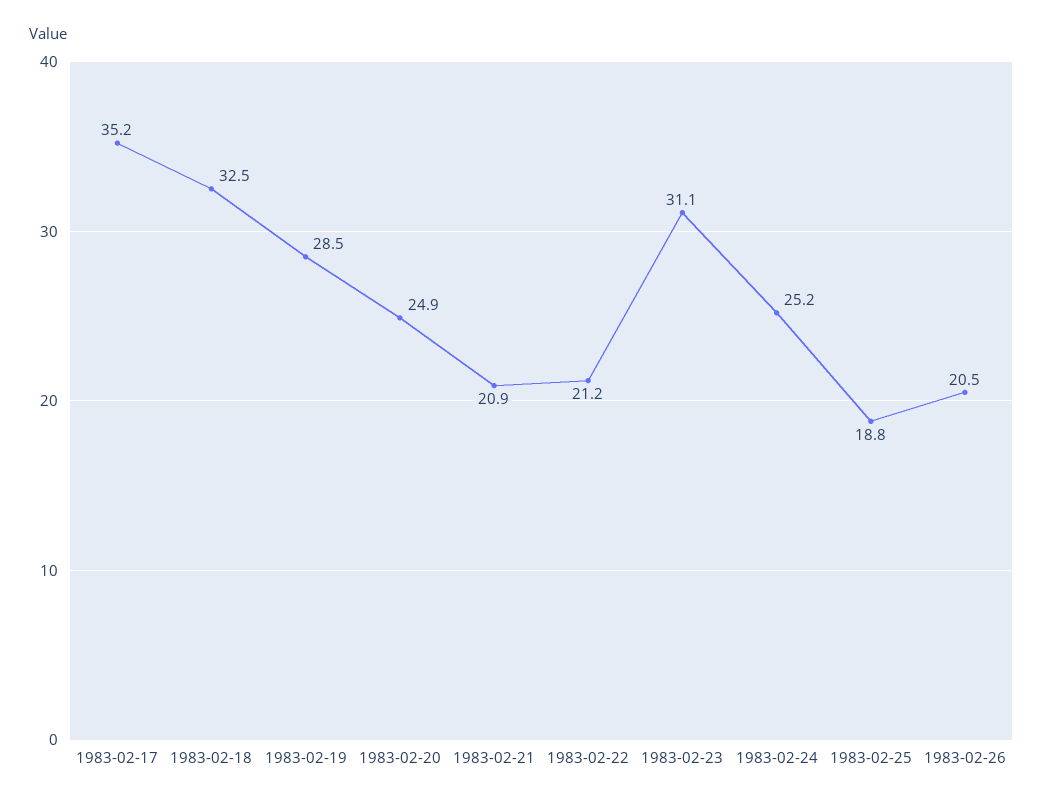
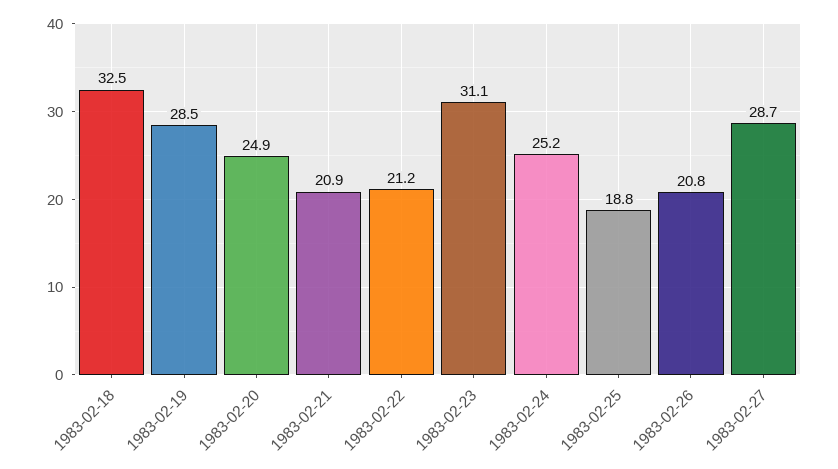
1983-02-17: 35.2 -> none
1983-02-26: 20.5 -> 20.8
1983-02-27: none -> 28.7

